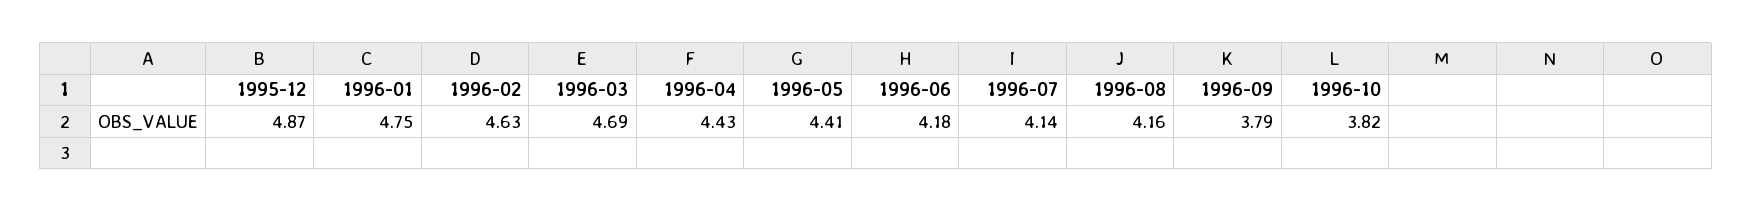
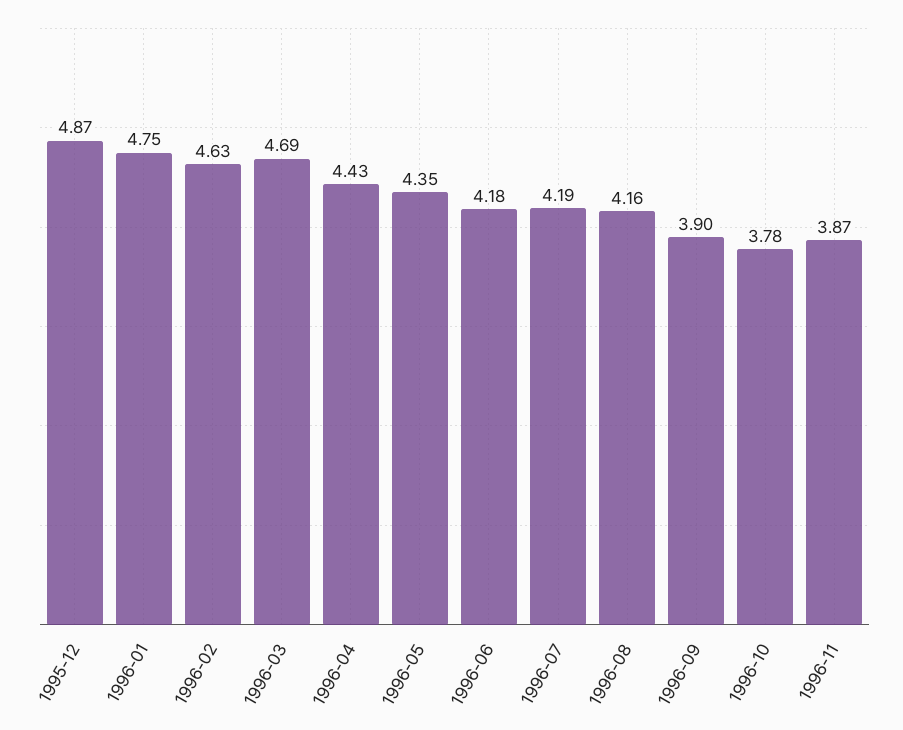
1996-05: 4.41 -> 4.35
1996-07: 4.14 -> 4.19
1996-09: 3.79 -> 3.9
1996-10: 3.82 -> 3.78
1996-11: none -> 3.87

